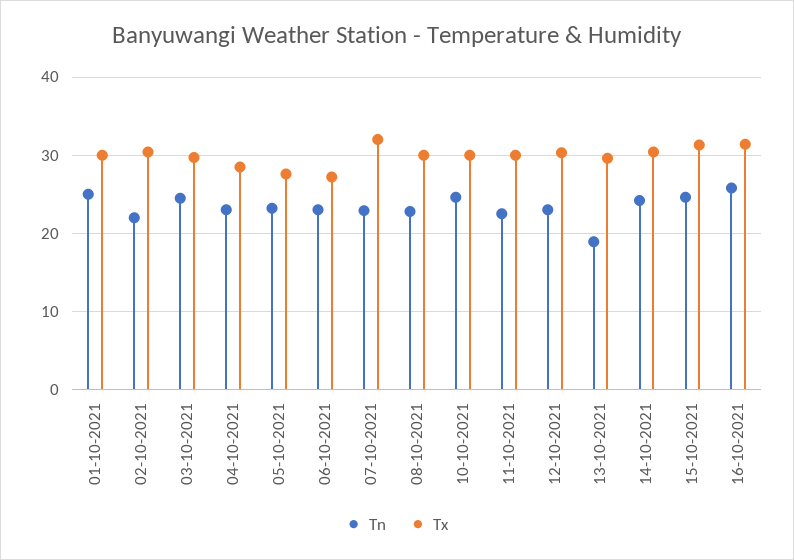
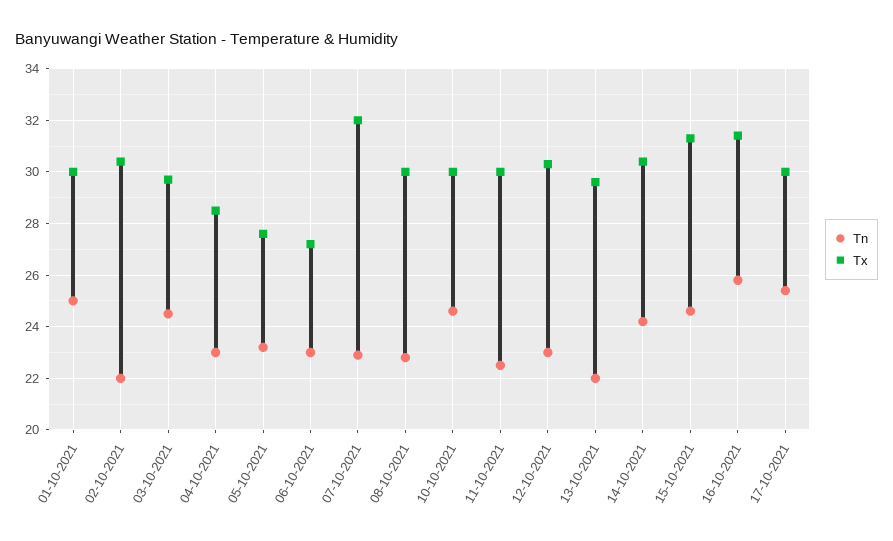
Tn, 13-10-2021: 19 -> 22
Tn, 17-10-2021: none -> 25.5
Tx, 17-10-2021: none -> 30

